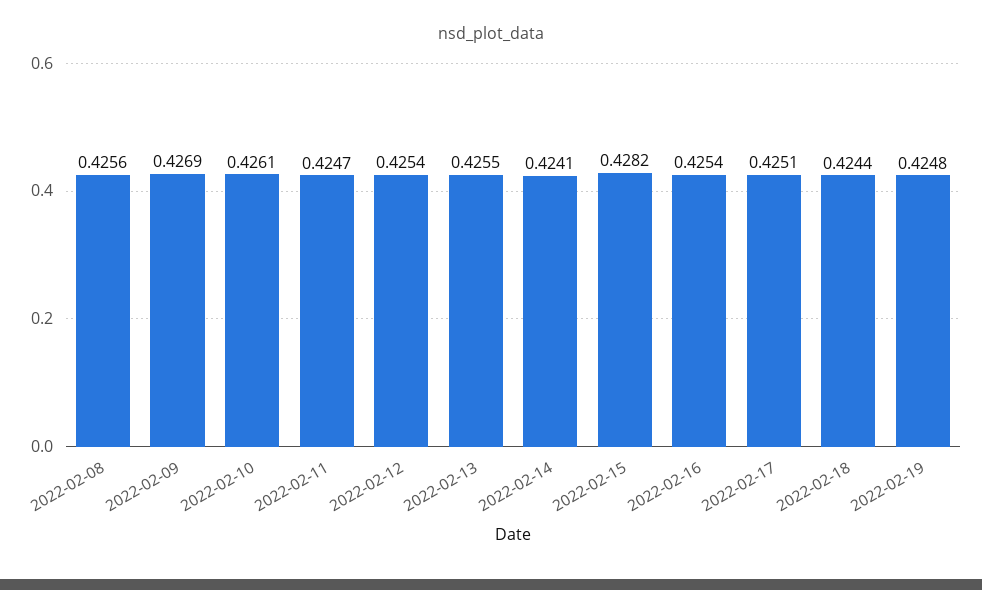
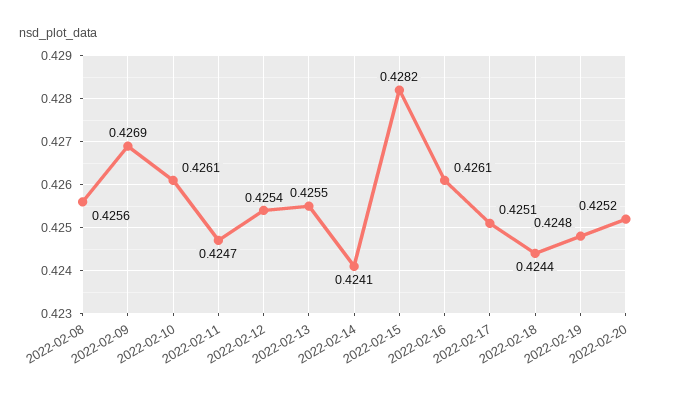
2022-02-16: 0.4254 -> 0.4261
2022-02-20: none -> 0.4252

